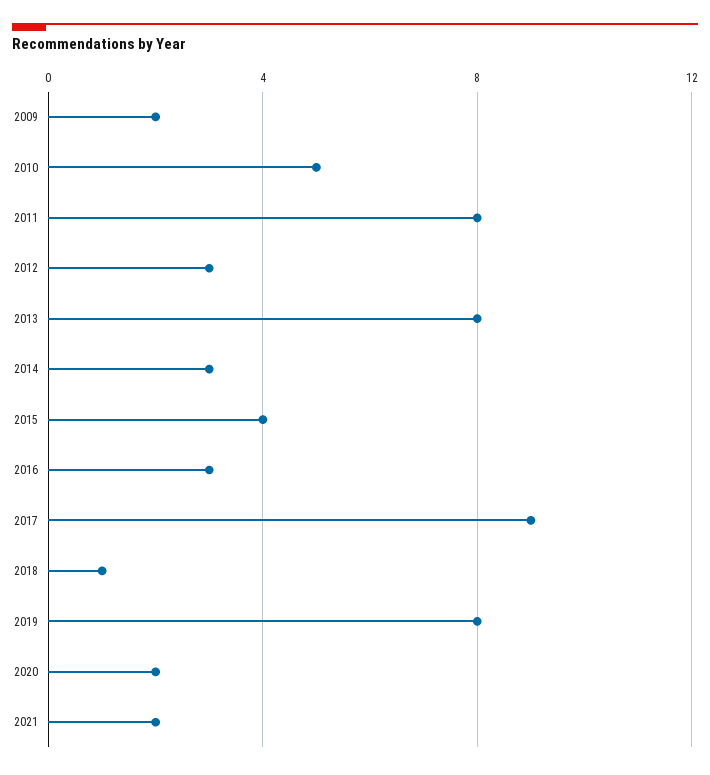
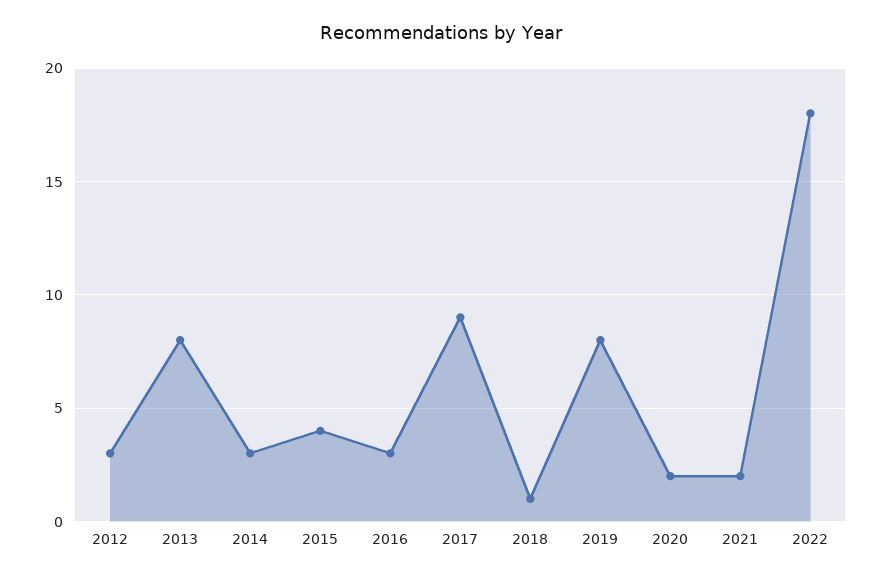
2009: 2 -> none
2010: 5 -> none
2011: 8 -> none
2022: none -> 18

